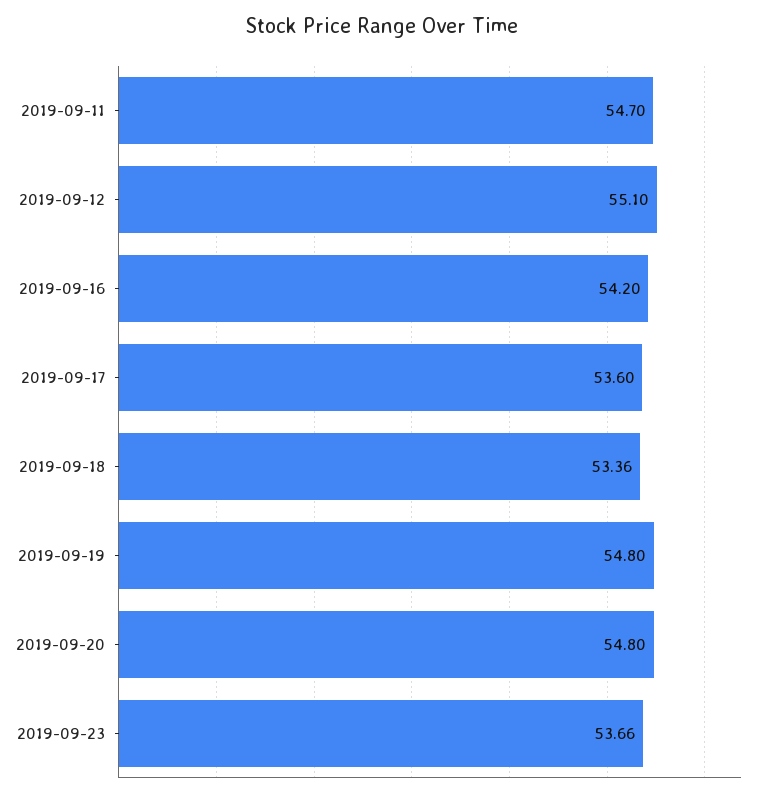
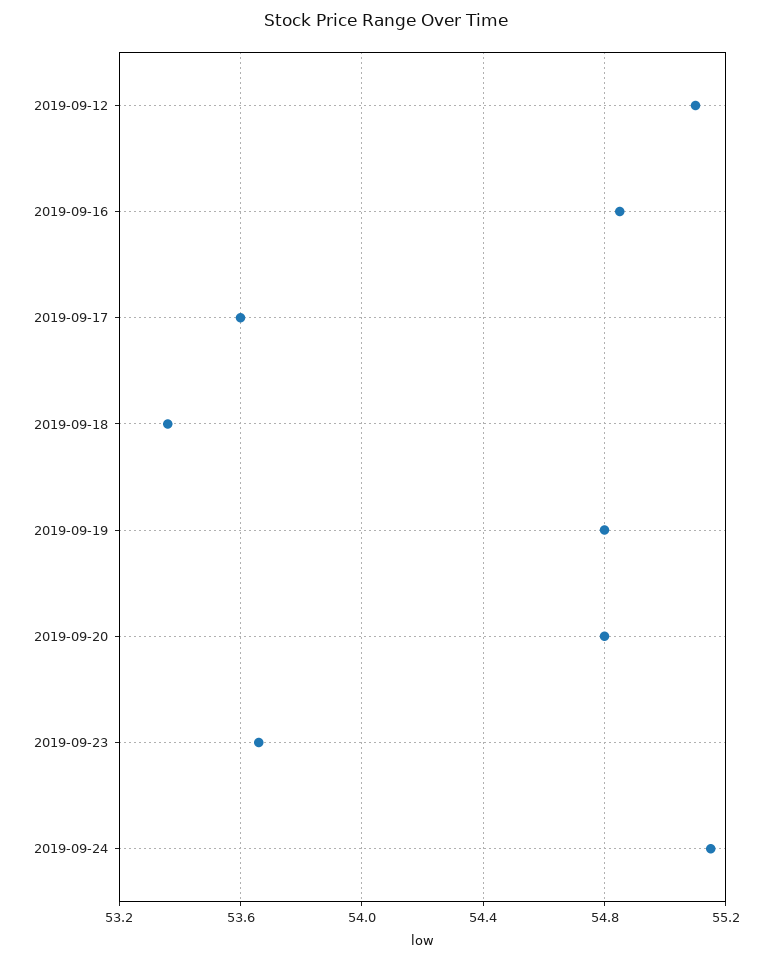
2019-09-11: 54.7 -> none
2019-09-16: 54.2 -> 54.85
2019-09-24: none -> 55.15

